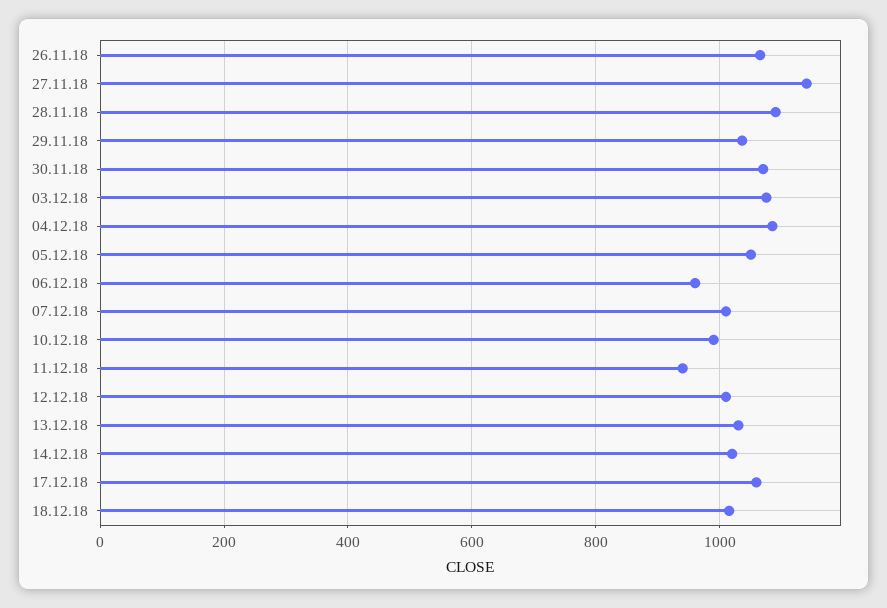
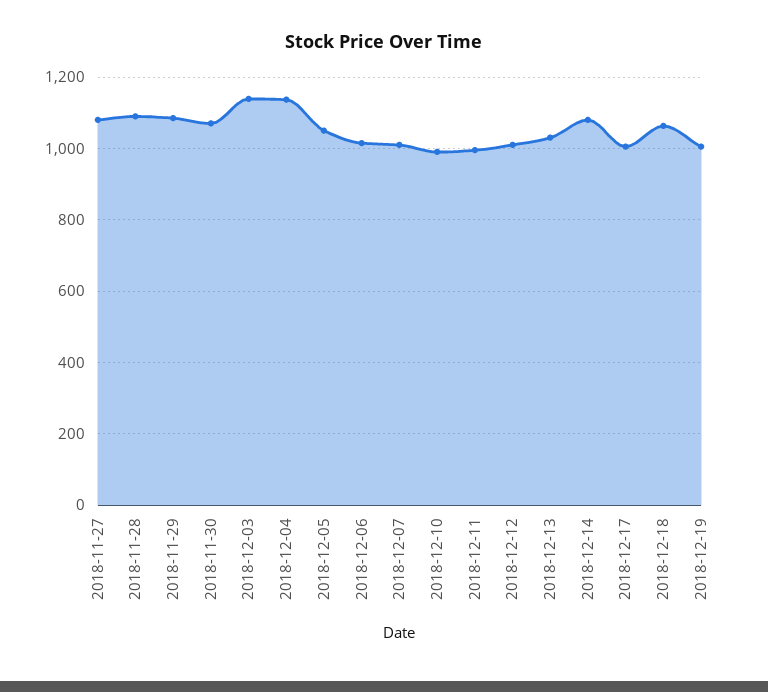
26.11.18: 1060 -> none
27.11.18: 1140 -> 1080
29.11.18: 1040 -> 1080
03.12.18: 1080 -> 1140
04.12.18: 1080 -> 1140
06.12.18: 960 -> 1020
11.12.18: 940 -> 1000
14.12.18: 1020 -> 1080
17.12.18: 1060 -> 1000
18.12.18: 1020 -> 1060
2018-12-19: none -> 1000

